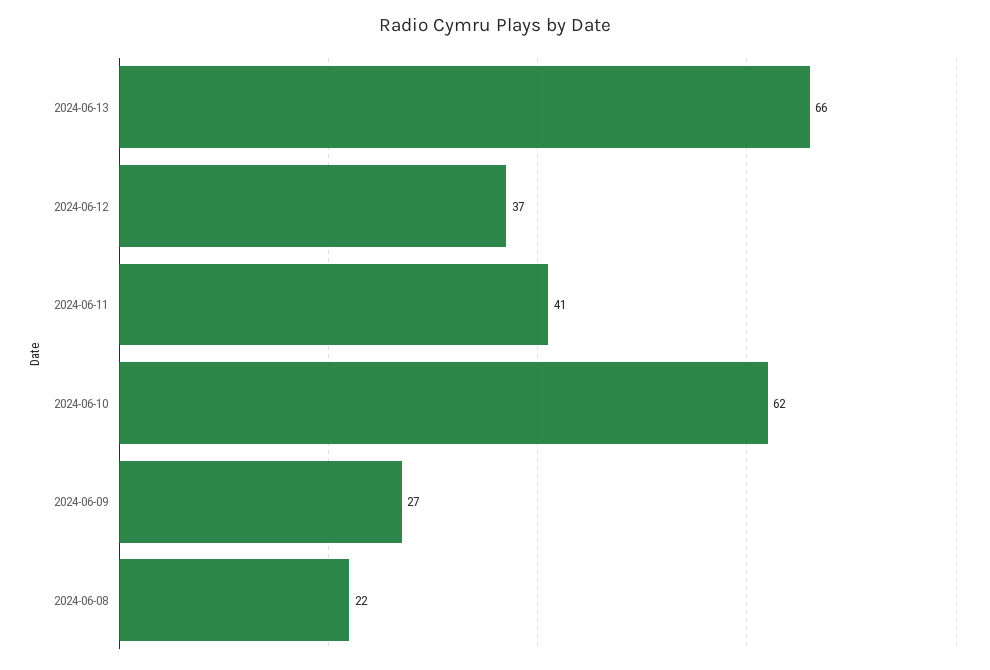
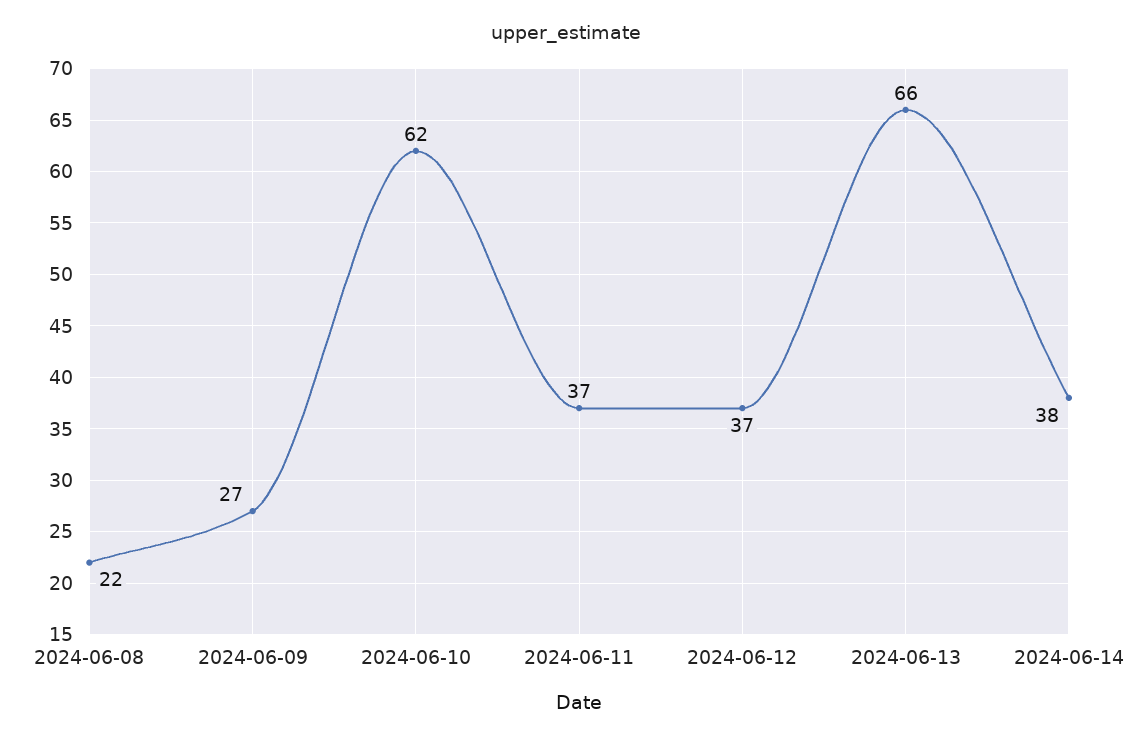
2024-06-11: 41 -> 37
2024-06-14: none -> 38

